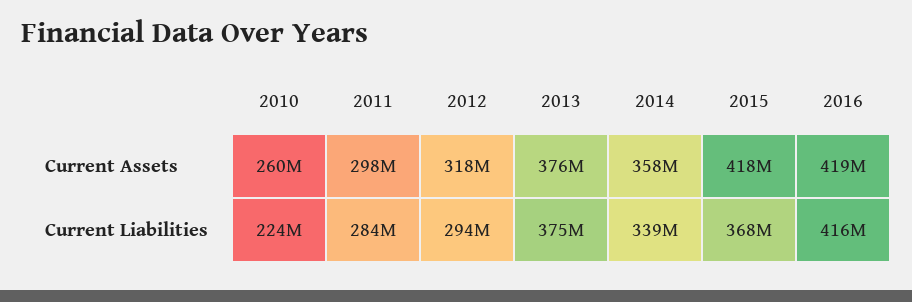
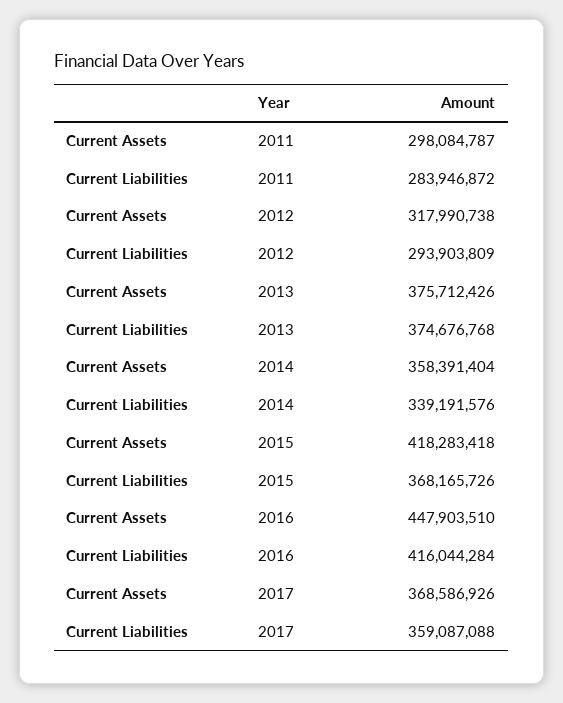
2010, Current Assets: 260000000 -> none
2016, Current Assets: 419000000 -> 447903510
2010, Current Liabilities: 224000000 -> none
2017, Current Assets: none -> 368586926
2017, Current Liabilities: none -> 359087088

